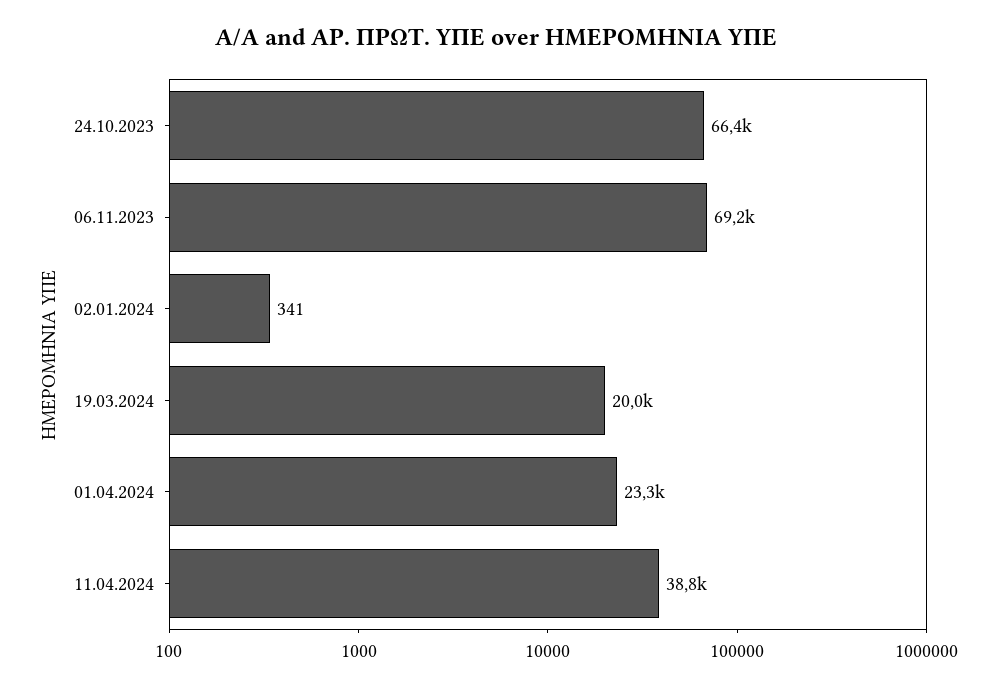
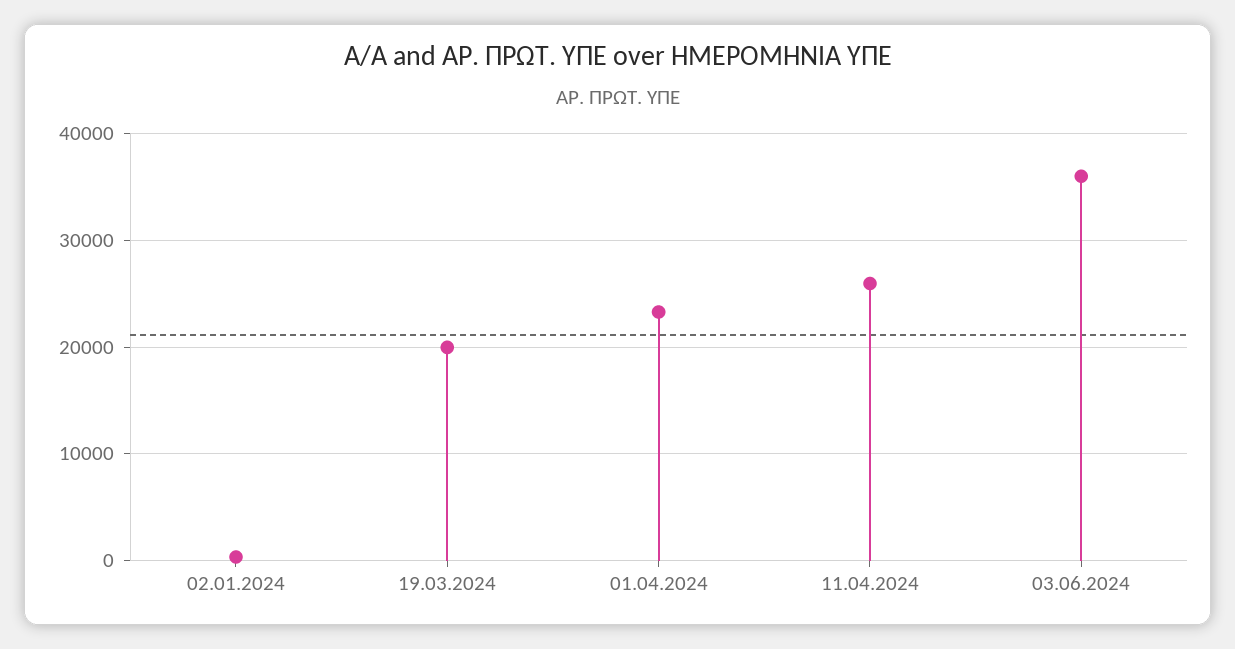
24.10.2023: 66400 -> none
06.11.2023: 69200 -> none
11.04.2024: 38800 -> 26000
03.06.2024: none -> 36000

